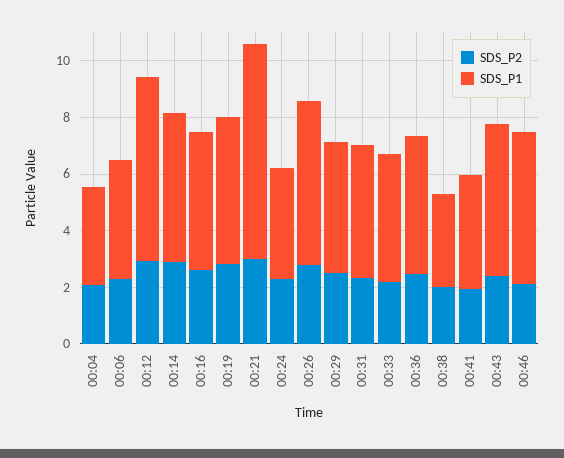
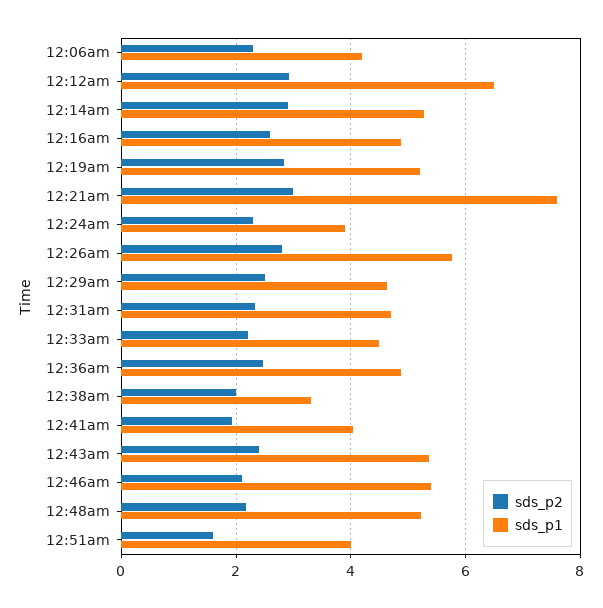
SDS_P2, 00:04: 2 -> none
SDS_P1, 00:04: 3.5 -> none
SDS_P2, 12:48am: none -> 2.2
SDS_P1, 12:48am: none -> 5.2
SDS_P2, 12:51am: none -> 1.6
SDS_P1, 12:51am: none -> 4

